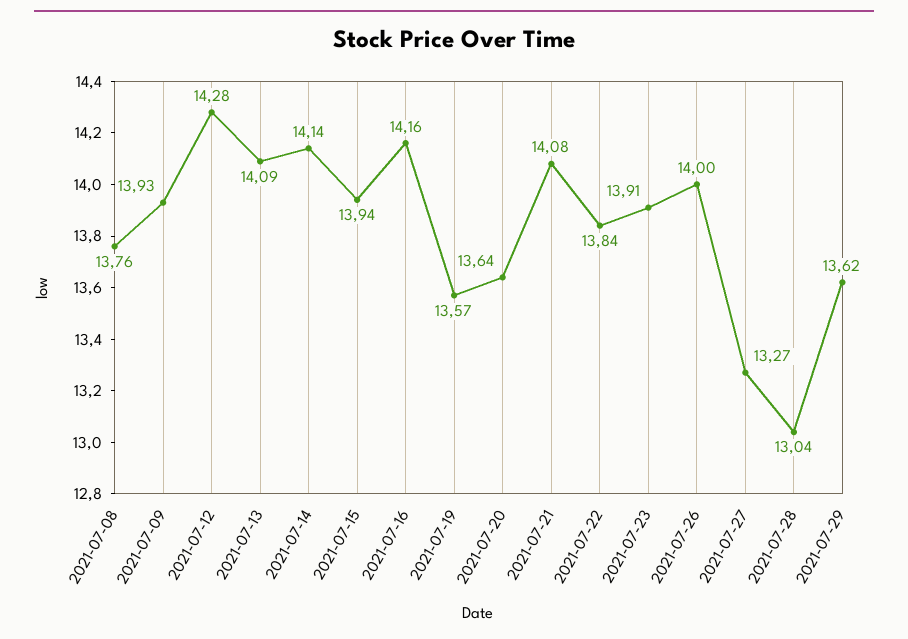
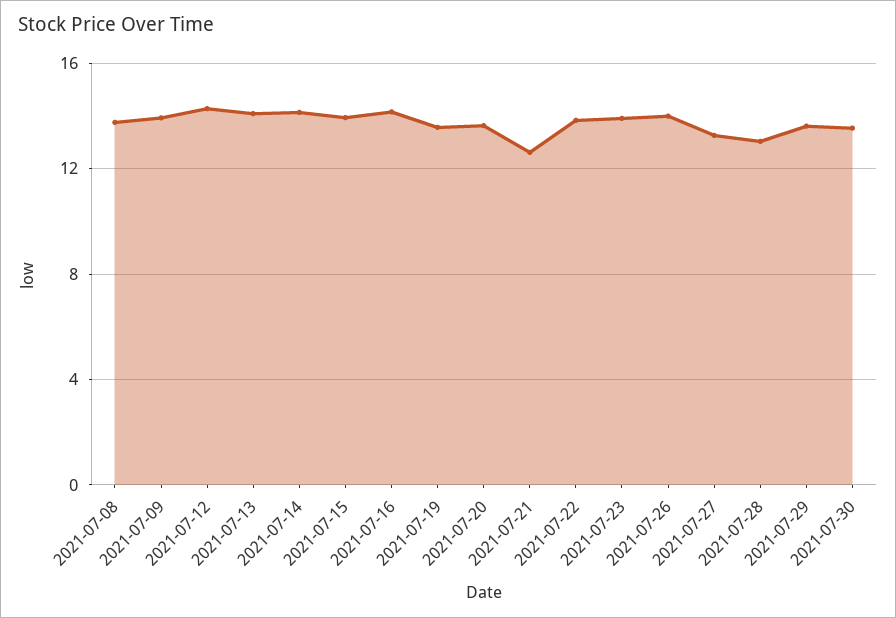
2021-07-21: 14.08 -> 12.5
2021-07-30: none -> 13.5

